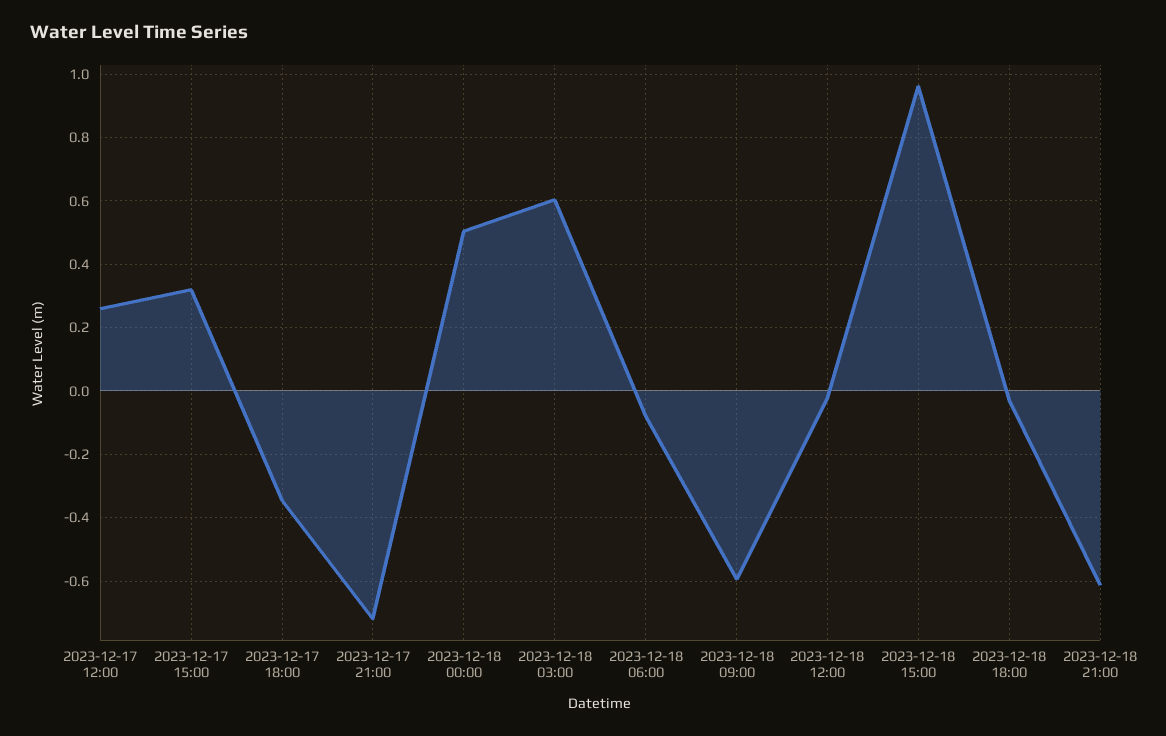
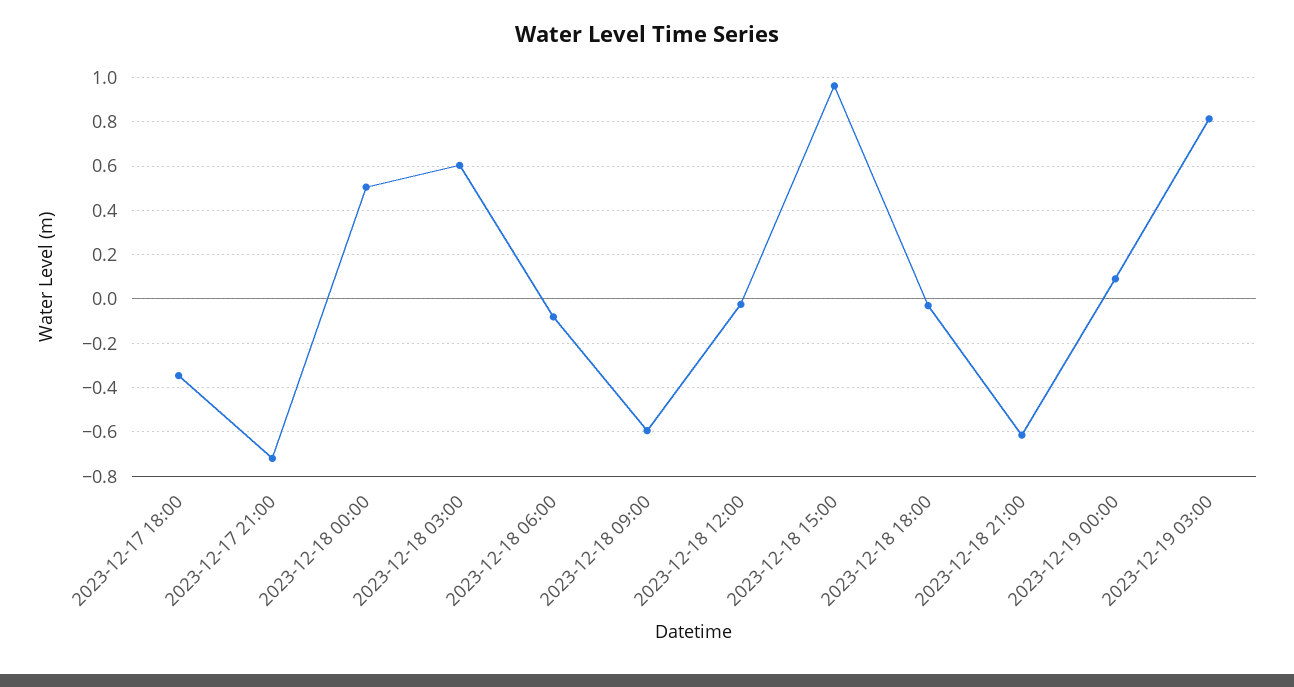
2023-12-17 12:00: 0.26 -> none
2023-12-17 15:00: 0.32 -> none
2023-12-19 00:00: none -> 0.1
2023-12-19 03:00: none -> 0.8

